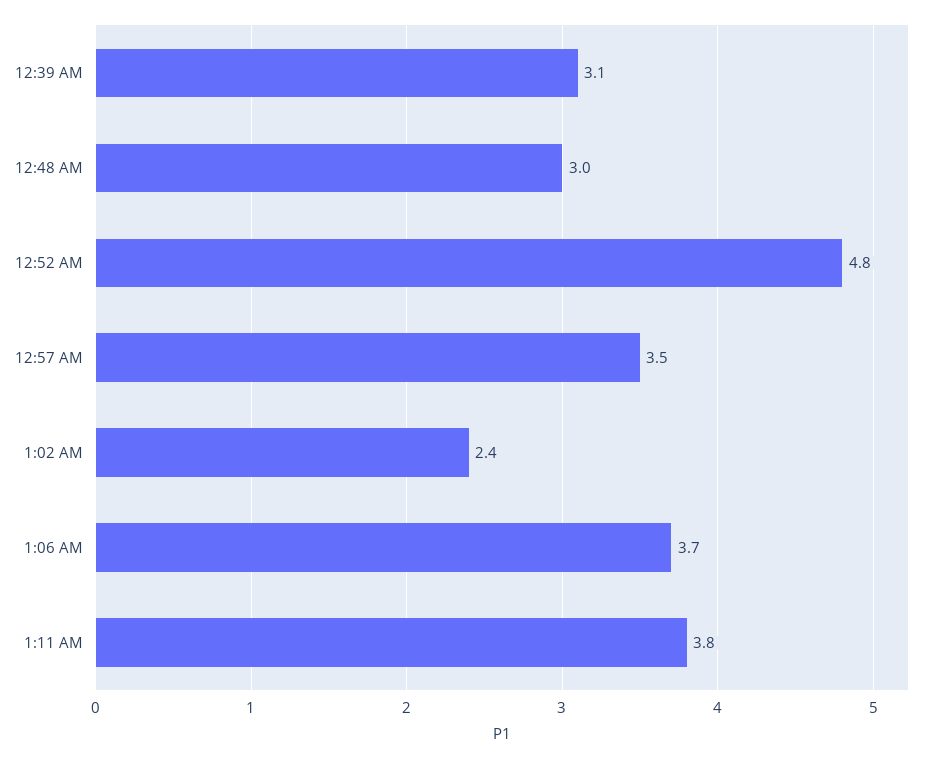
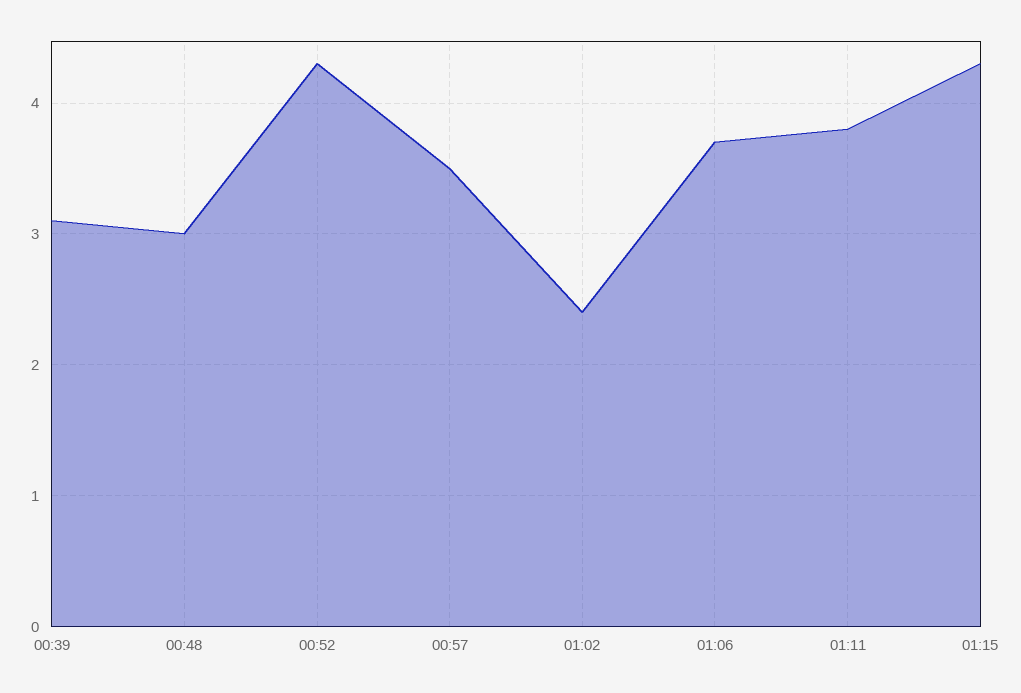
12:52 AM: 4.8 -> 4.3
01:15: none -> 4.3

